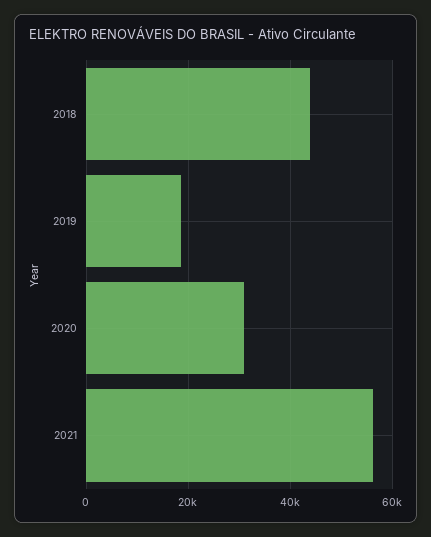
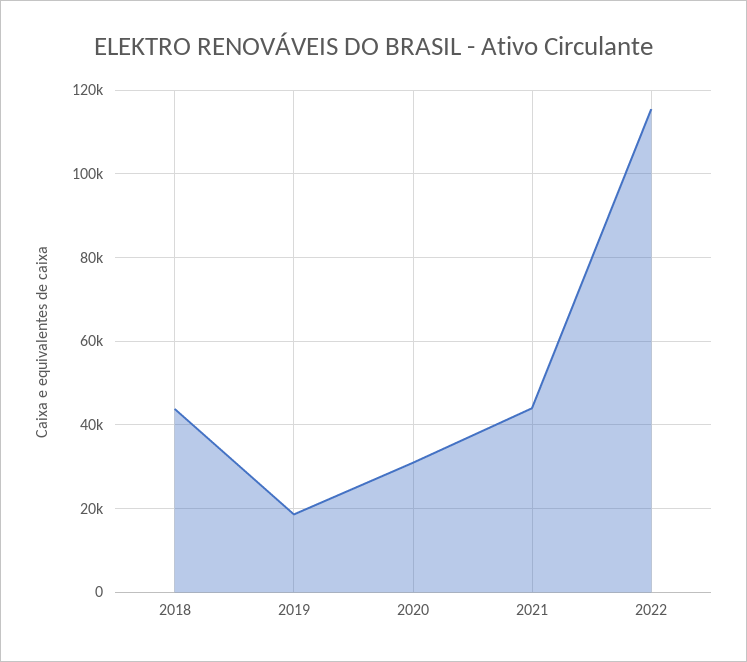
2021: 56000 -> 44000
2022: none -> 116000

